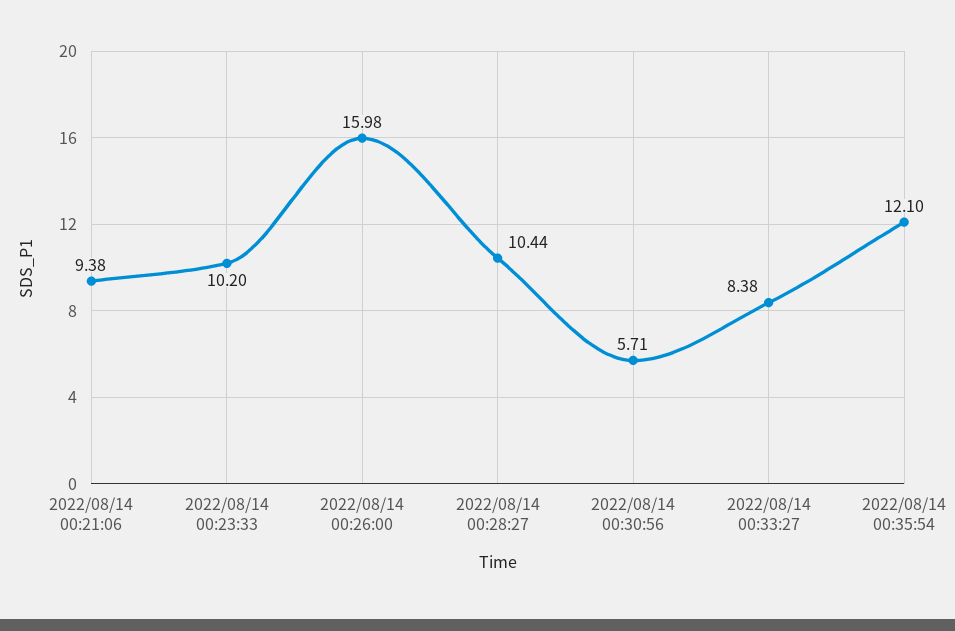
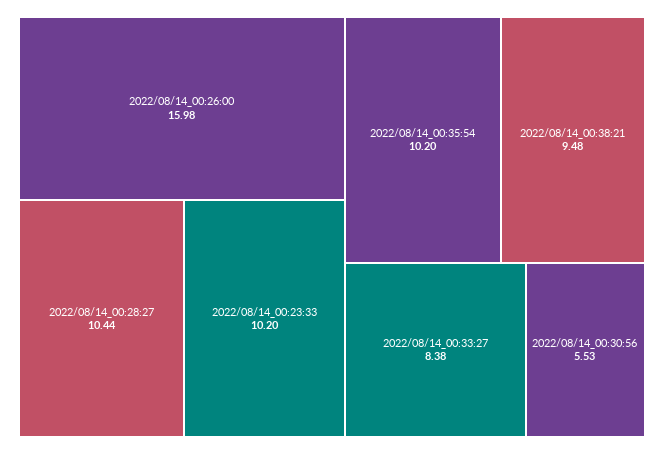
2022/08/14 00:21:06: 9.38 -> none
2022/08/14 00:30:56: 5.71 -> 5.53
2022/08/14 00:35:54: 12.1 -> 10.2
2022/08/14_00:38:21: none -> 9.48

